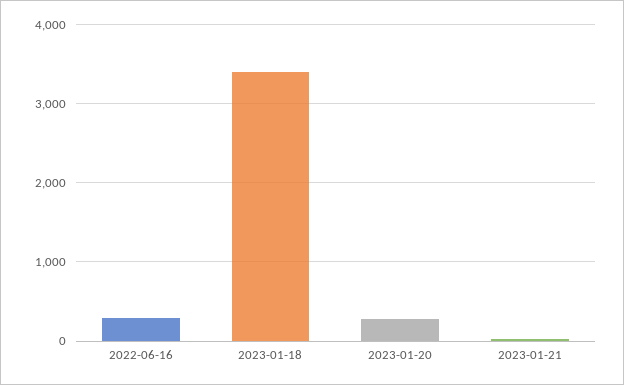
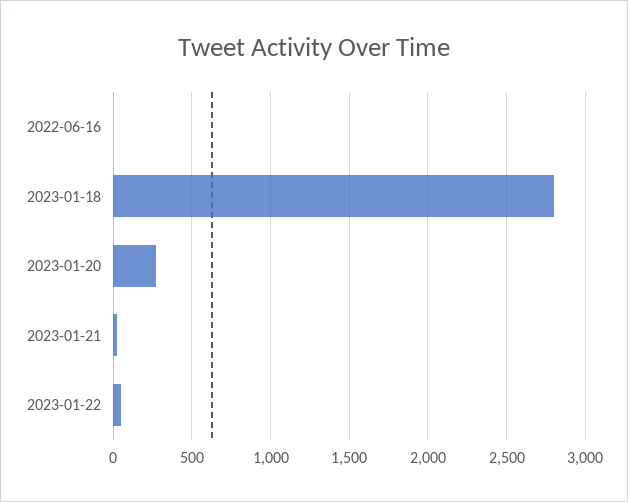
2022-06-16: 300 -> 0
2023-01-18: 3400 -> 2800
2023-01-22: none -> 50

